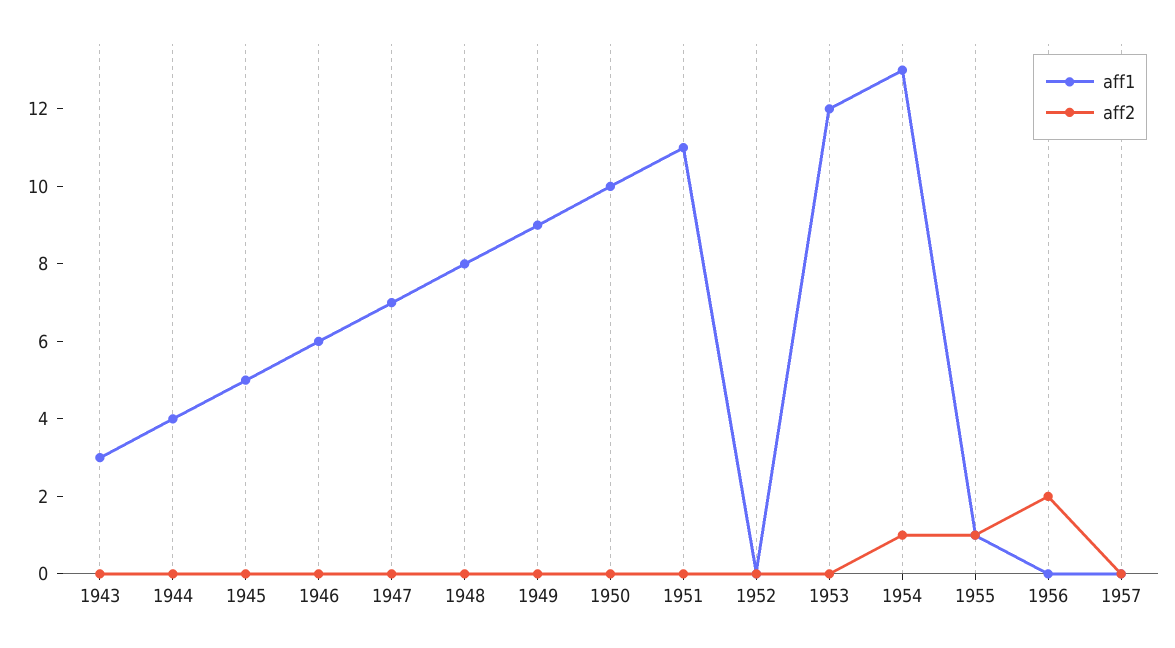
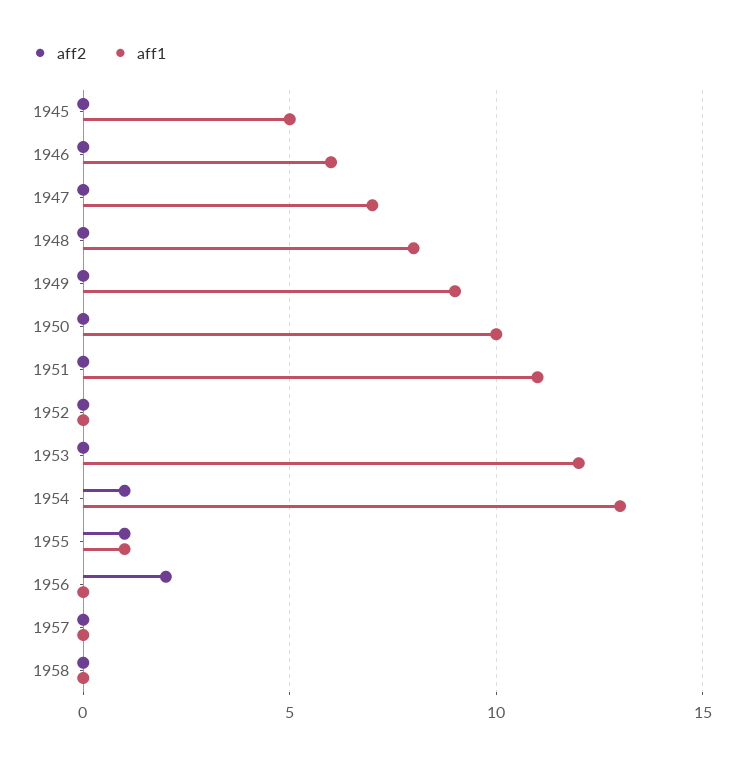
aff1, 1943: 3 -> none
aff2, 1943: 0 -> none
aff1, 1944: 4 -> none
aff2, 1944: 0 -> none
aff2, 1958: none -> 0
aff1, 1958: none -> 0

